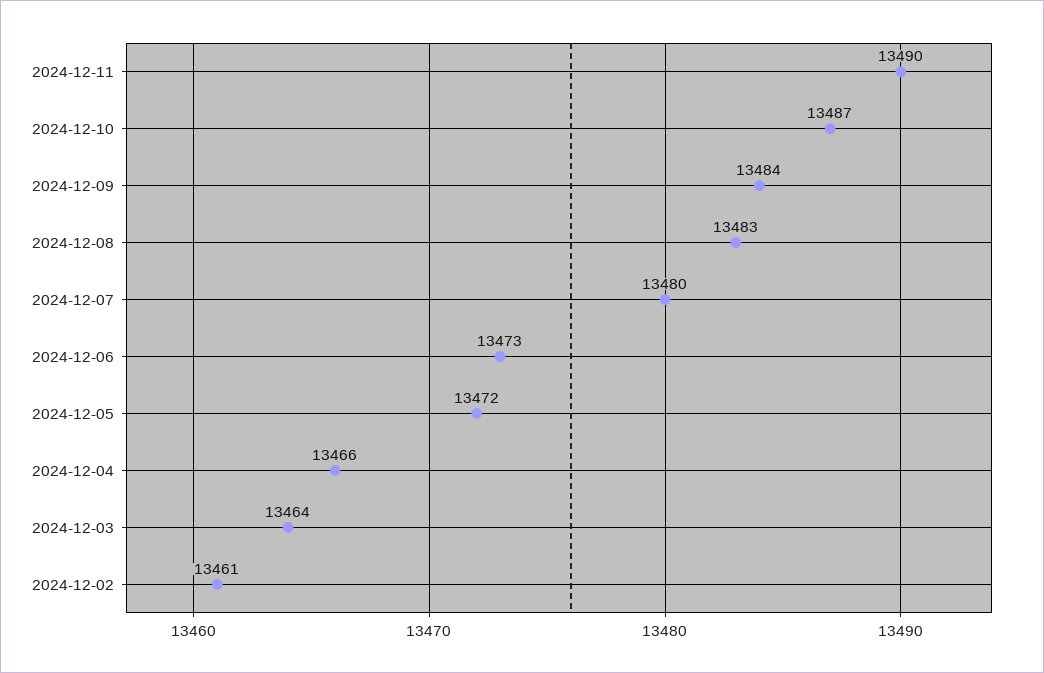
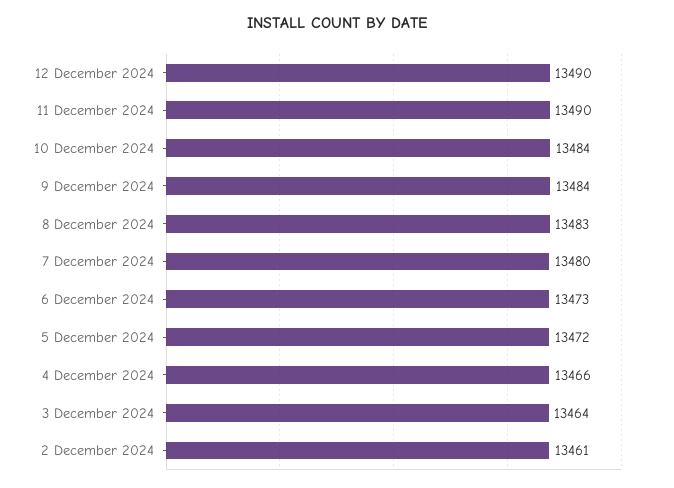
2024-12-10: 13487 -> 13484
12 December 2024: none -> 13490

